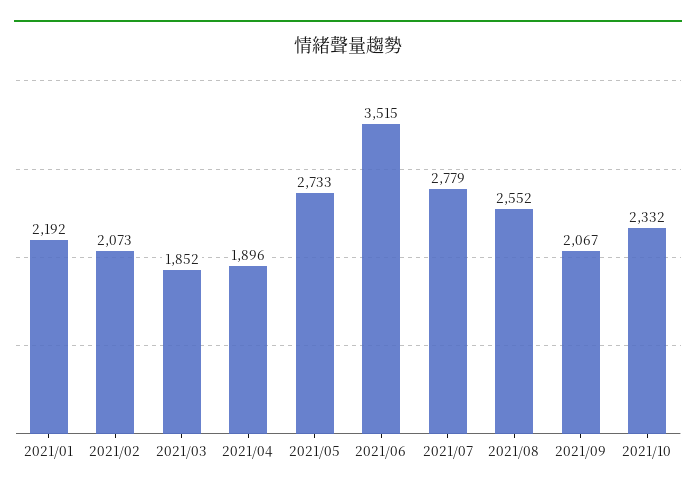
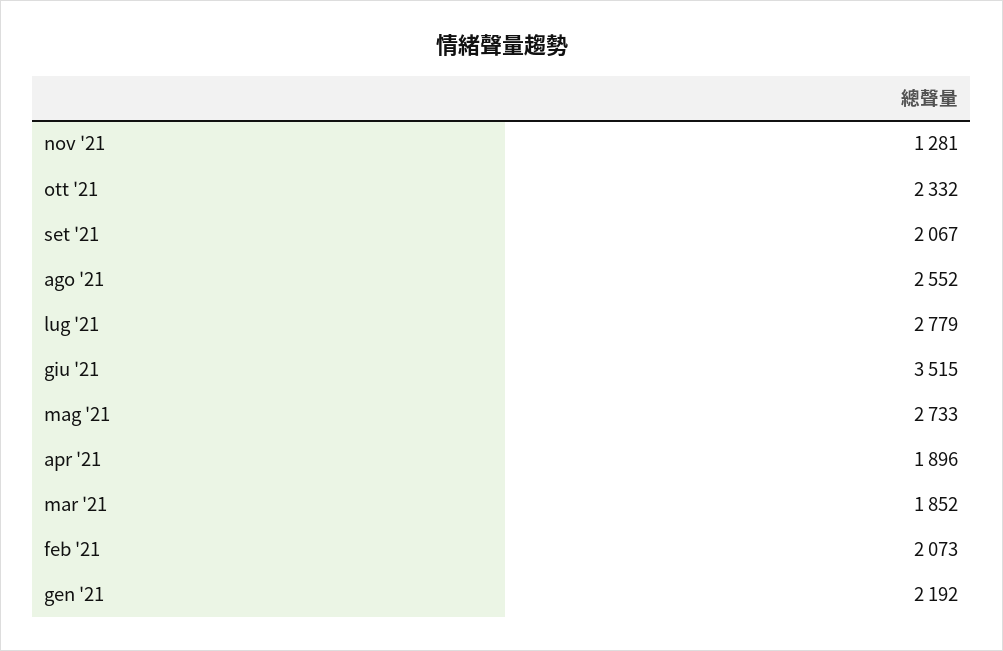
nov '21: none -> 1281

